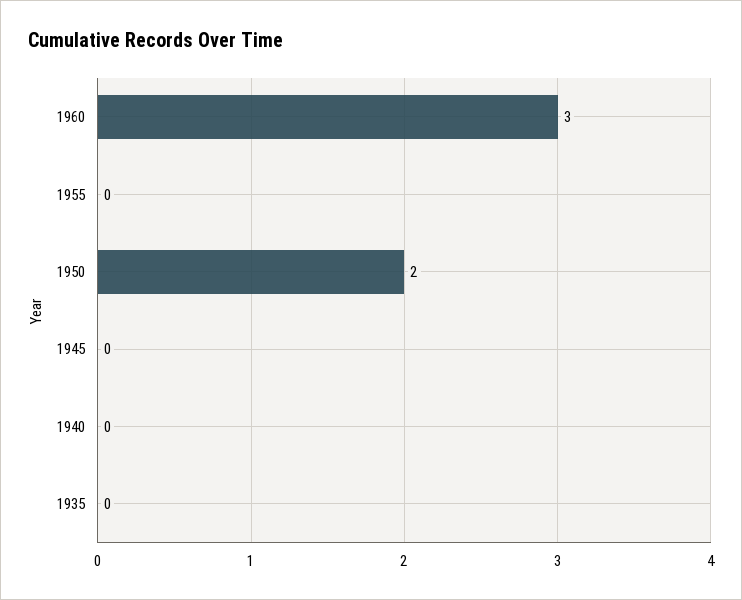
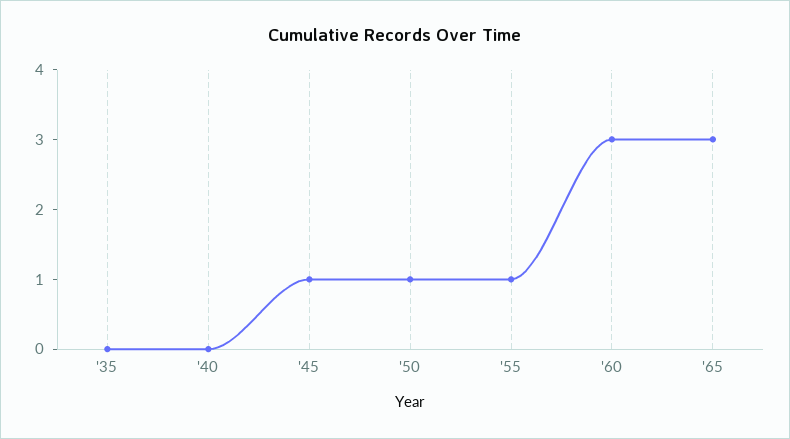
1955: 0 -> 1
1950: 2 -> 1
1945: 0 -> 1
'65: none -> 3

